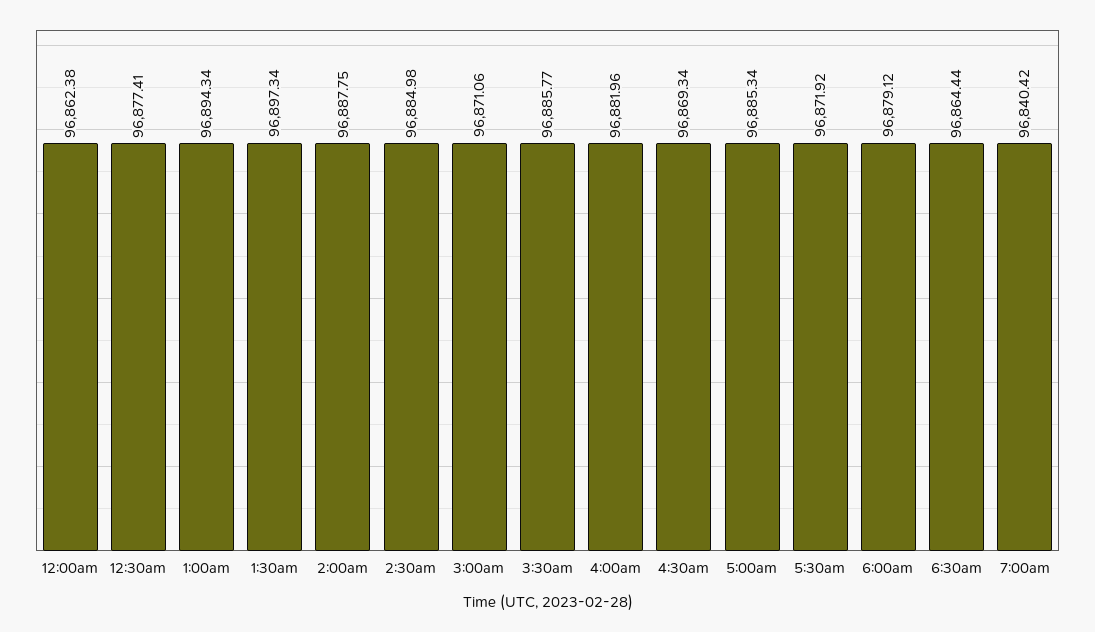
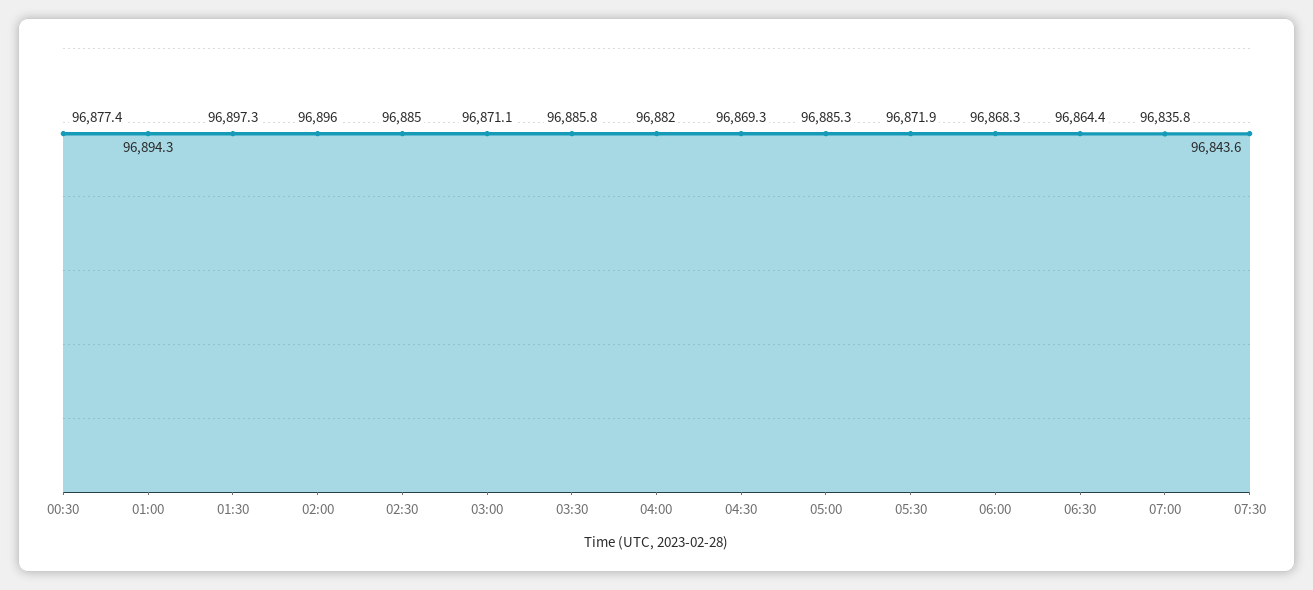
12:00am: 96862.38 -> none
2:00am: 96887.75 -> 96896
6:00am: 96879.12 -> 96868.3
7:00am: 96840.42 -> 96835.8
07:30: none -> 96843.6

